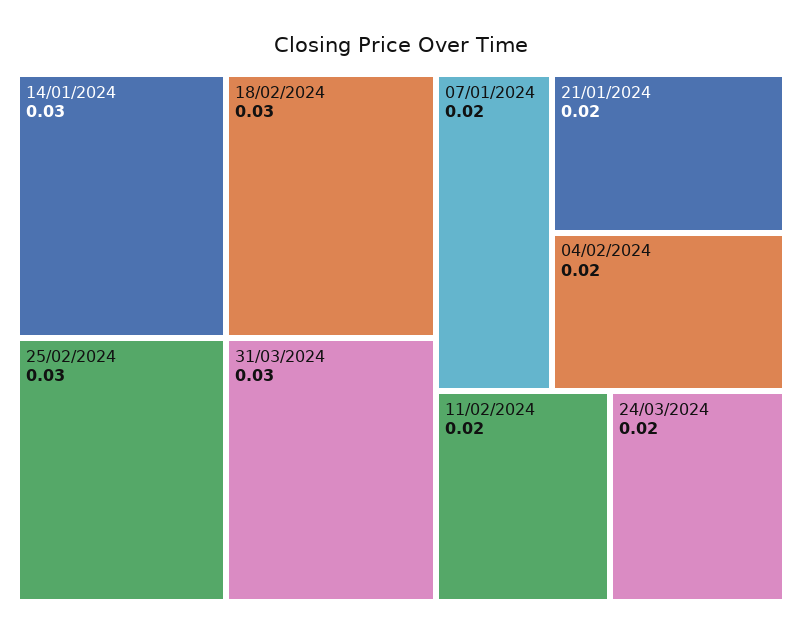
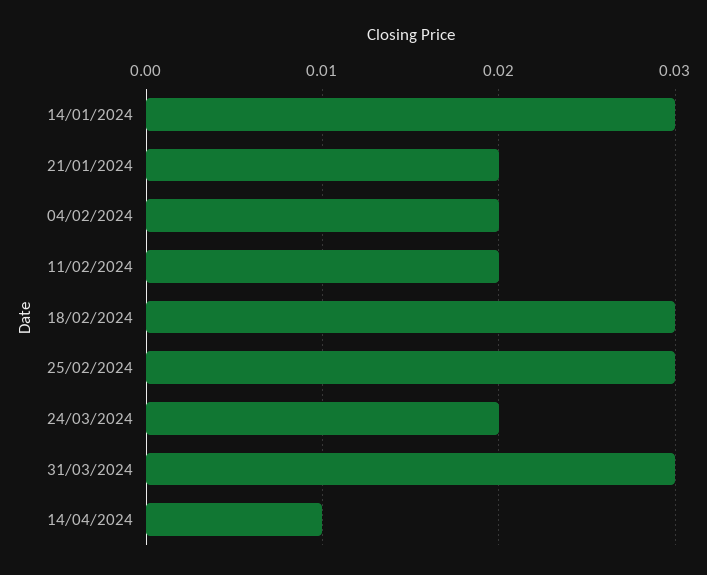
07/01/2024: 0.02 -> none
14/04/2024: none -> 0.01

